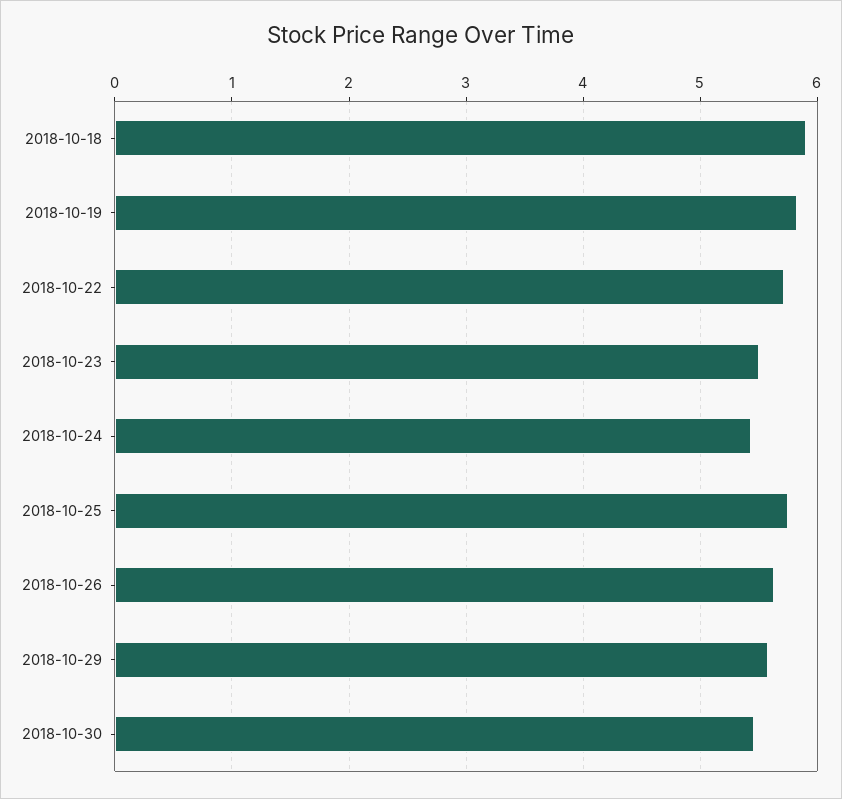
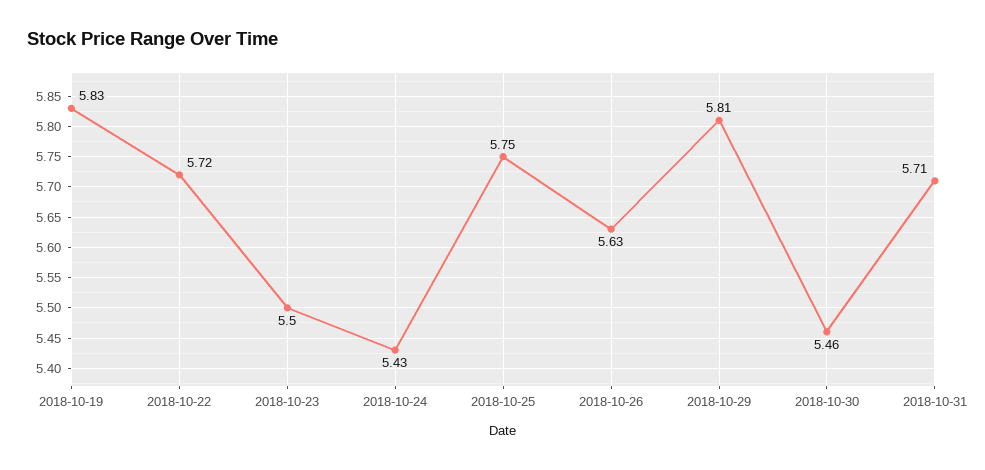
2018-10-18: 5.9 -> none
2018-10-29: 5.6 -> 5.81
2018-10-31: none -> 5.71

